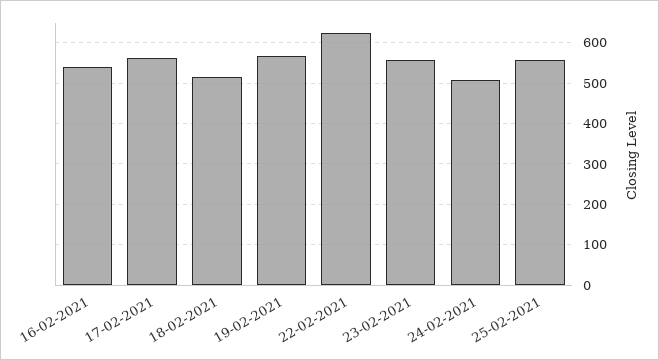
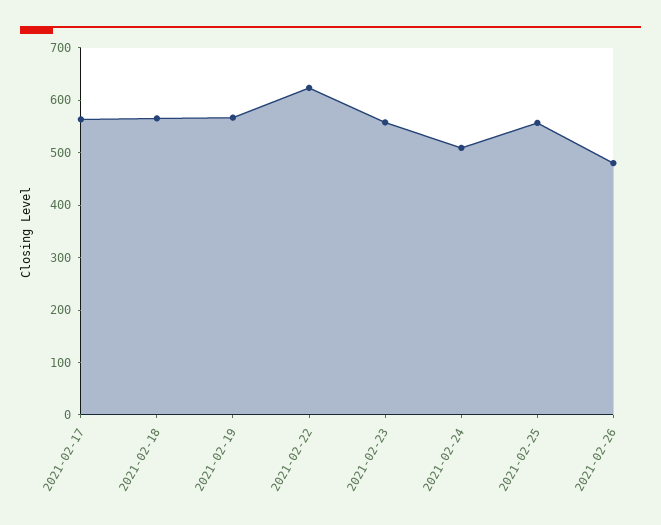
16-02-2021: 540 -> none
18-02-2021: 520 -> 560
2021-02-26: none -> 480

